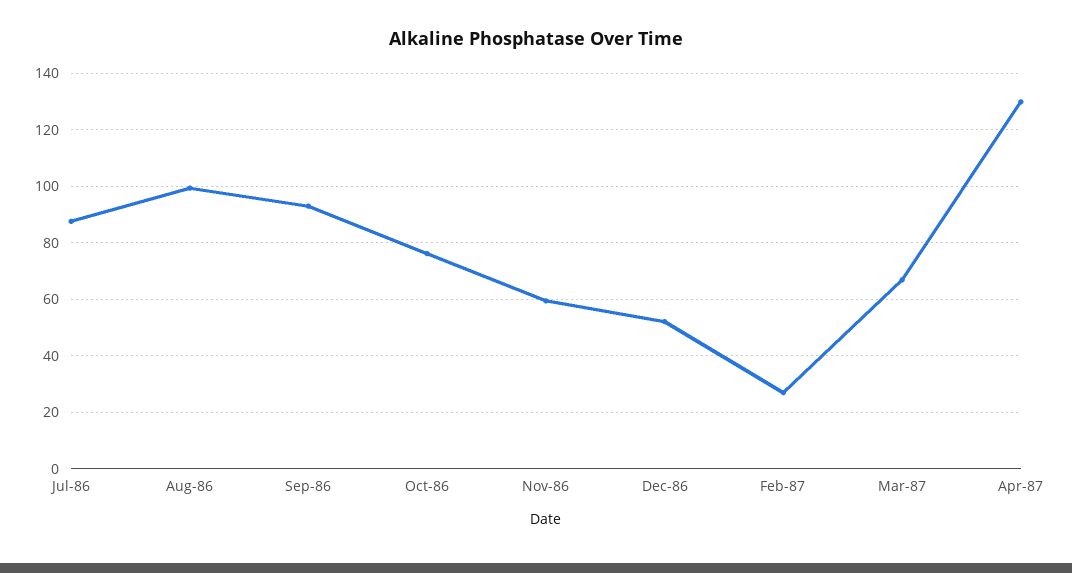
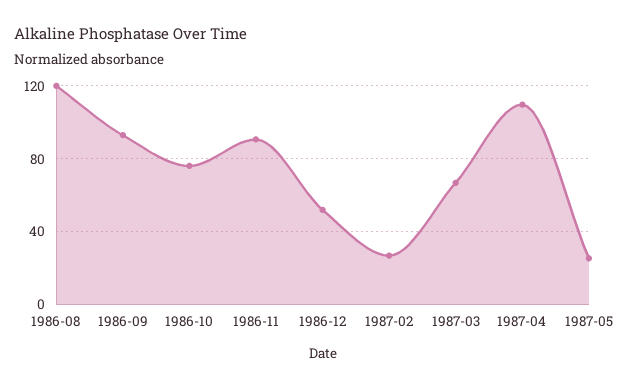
Jul-86: 87.5 -> none
Aug-86: 100 -> 120
Nov-86: 60 -> 90
Apr-87: 130 -> 110
1987-05: none -> 25

